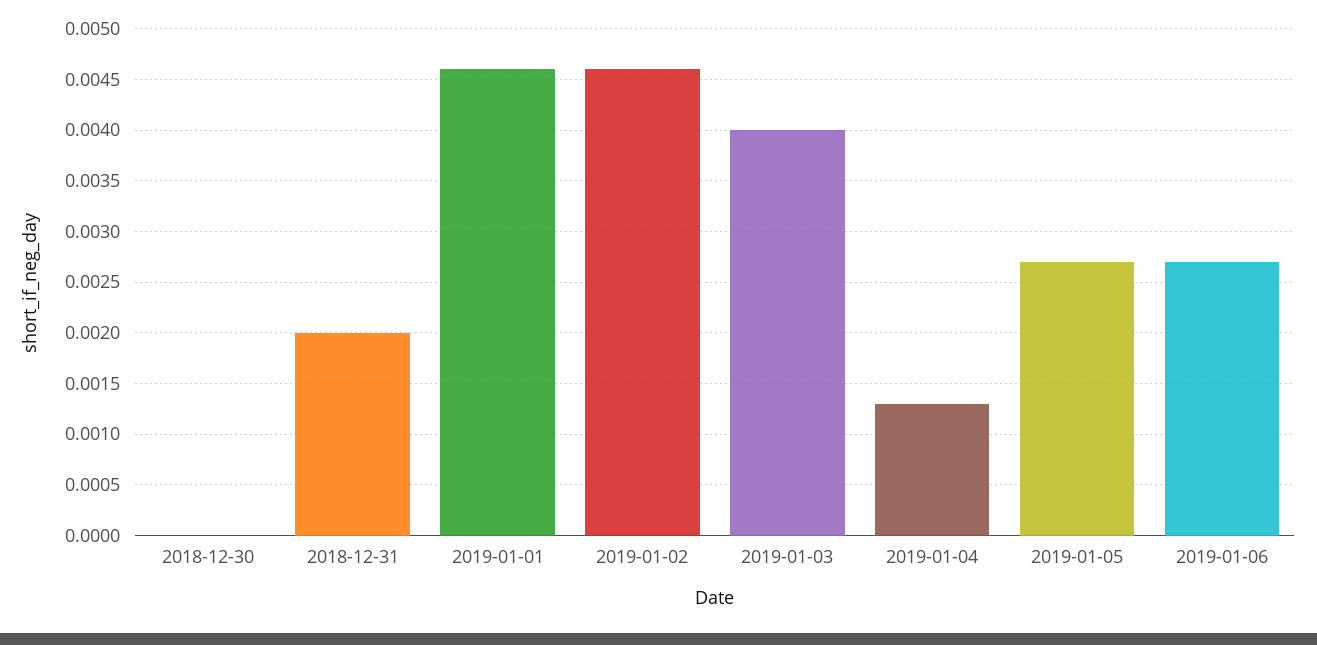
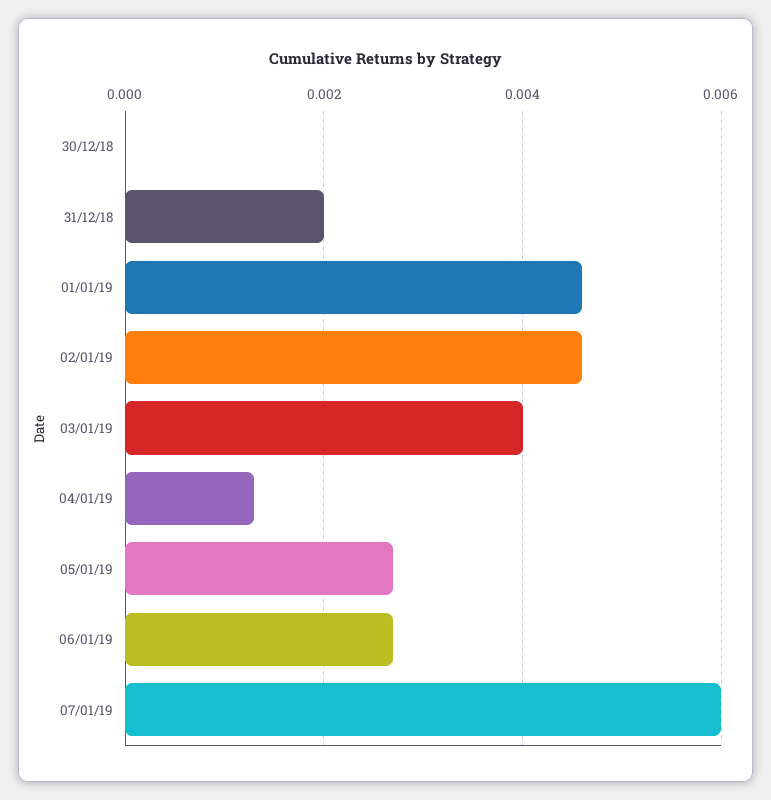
07/01/19: none -> 0.006

